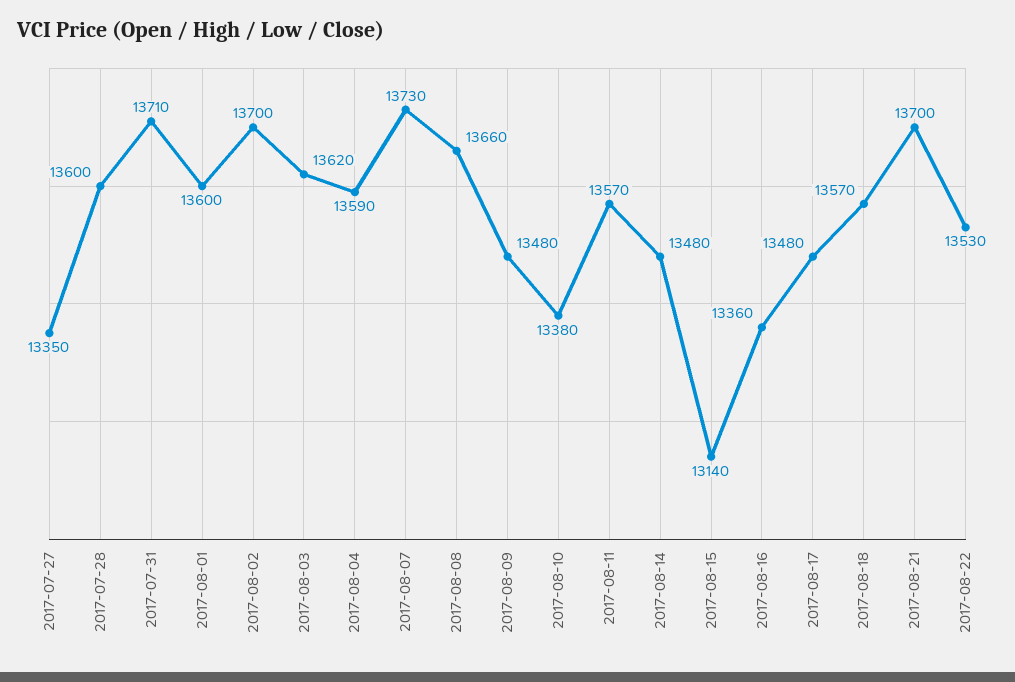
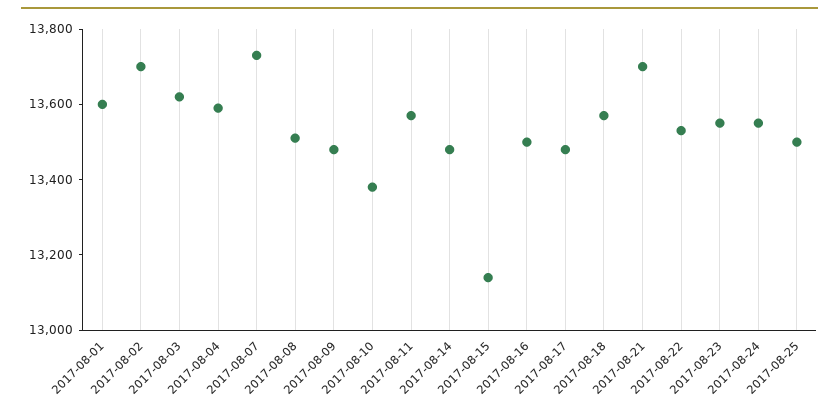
2017-07-27: 13350 -> none
2017-07-28: 13600 -> none
2017-07-31: 13710 -> none
2017-08-08: 13660 -> 13500
2017-08-16: 13360 -> 13500
2017-08-23: none -> 13550
2017-08-24: none -> 13550
2017-08-25: none -> 13500

